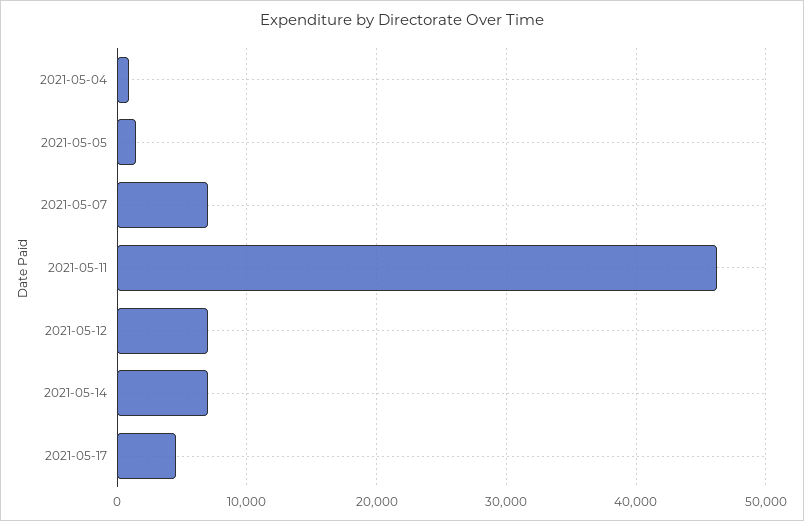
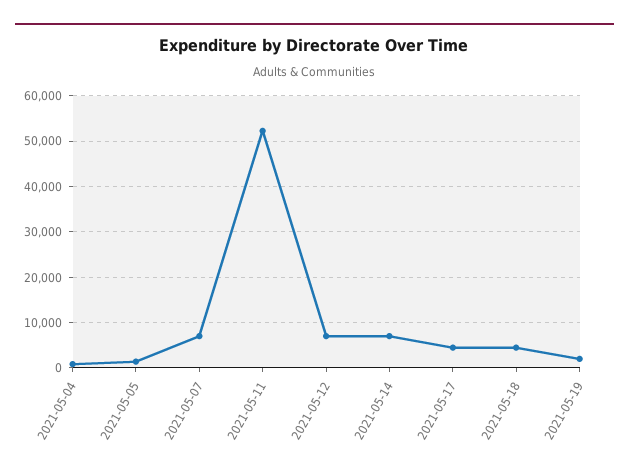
2021-05-11: 46000 -> 52000
2021-05-18: none -> 4000
2021-05-19: none -> 2000

